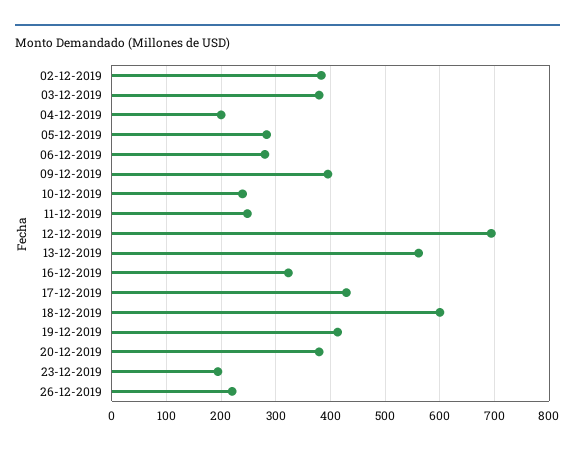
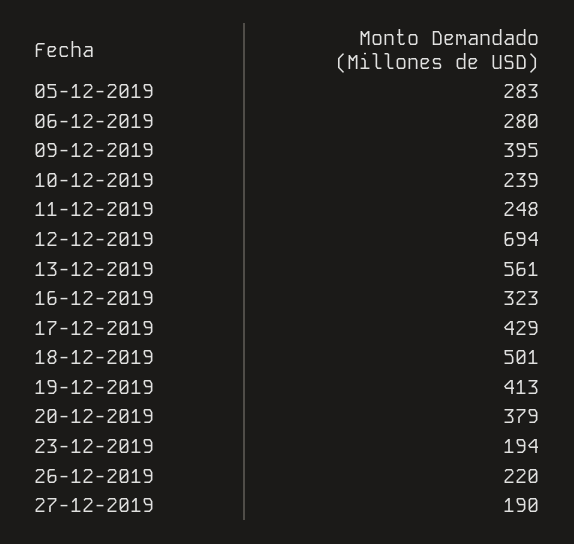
02-12-2019: 380 -> none
03-12-2019: 380 -> none
04-12-2019: 200 -> none
18-12-2019: 600 -> 501
27-12-2019: none -> 190

